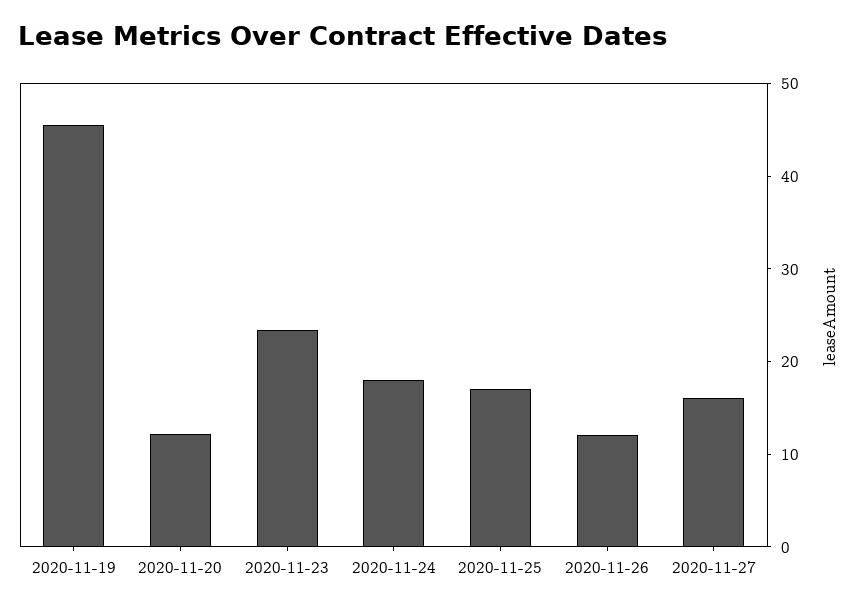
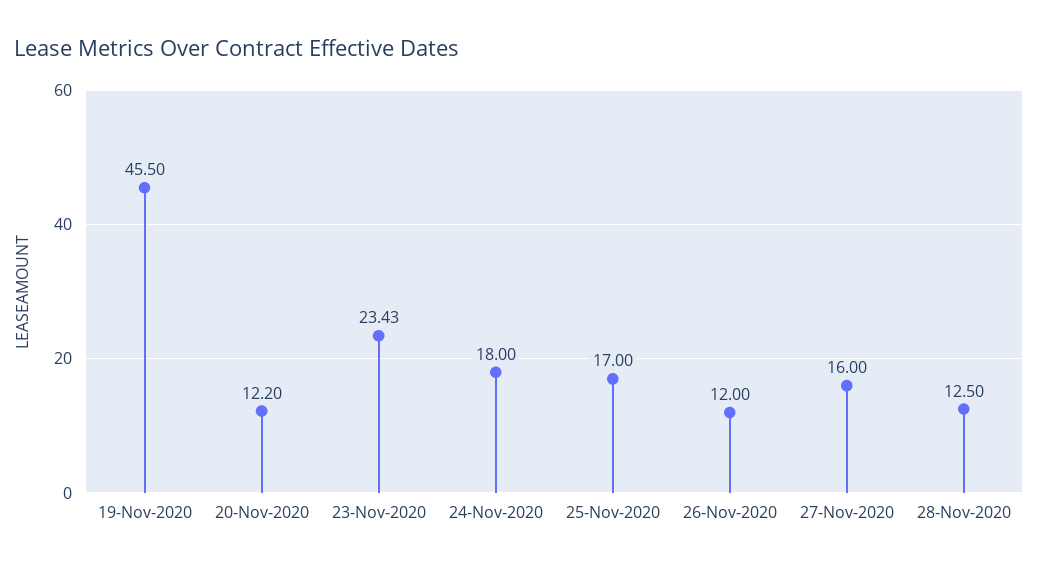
28-Nov-2020: none -> 12.5

